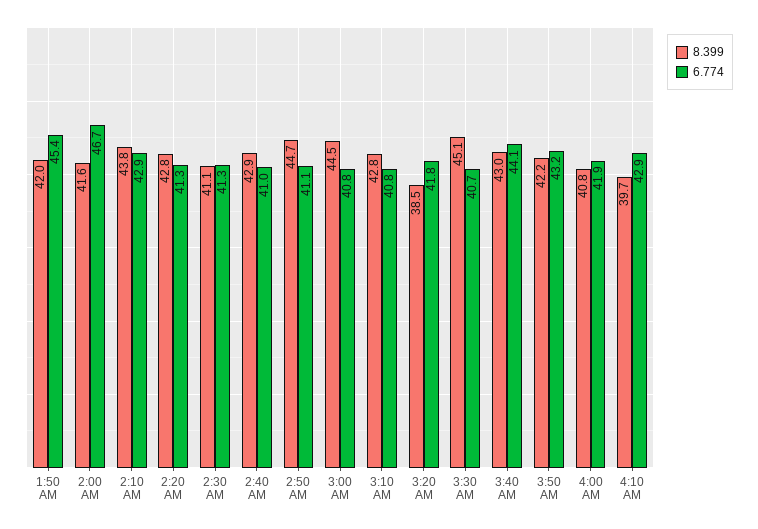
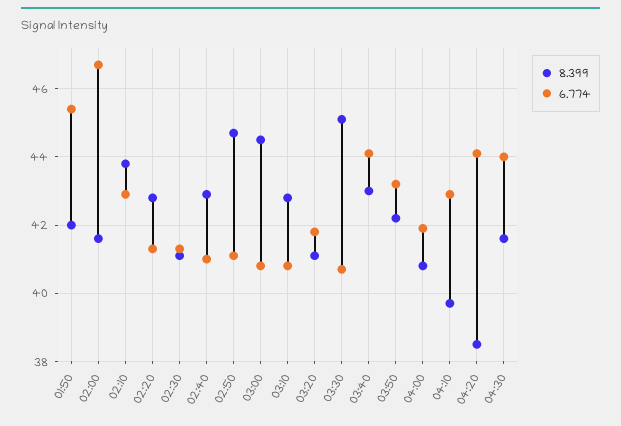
8.399, 3:20 AM: 38.5 -> 41
8.399, 04:20: none -> 38.5
6.774, 04:20: none -> 44
8.399, 04:30: none -> 41.5
6.774, 04:30: none -> 44

